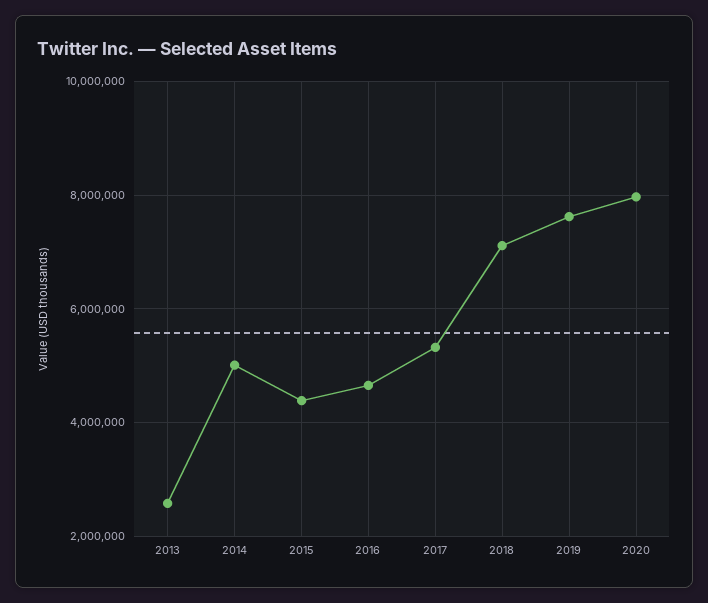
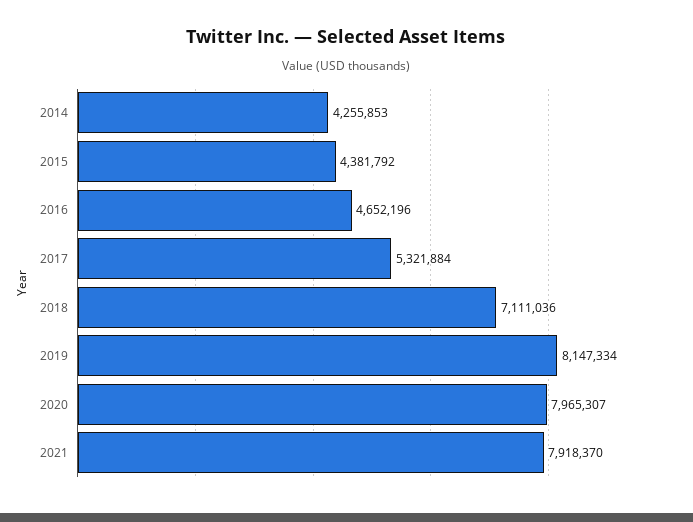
2013: 2600000 -> none
2014: 5000000 -> 4255853
2019: 7600000 -> 8147334
2021: none -> 7918370

